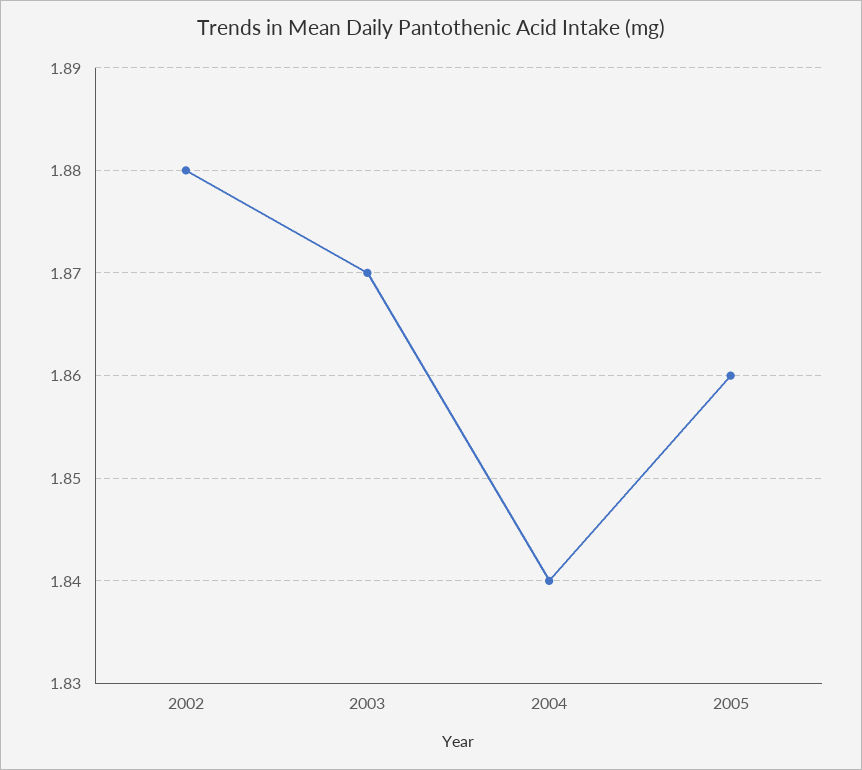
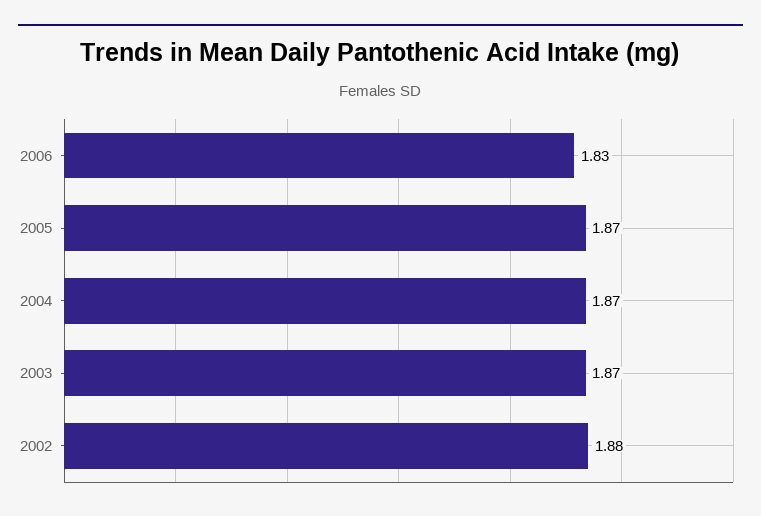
2004: 1.84 -> 1.87
2005: 1.86 -> 1.87
2006: none -> 1.83

